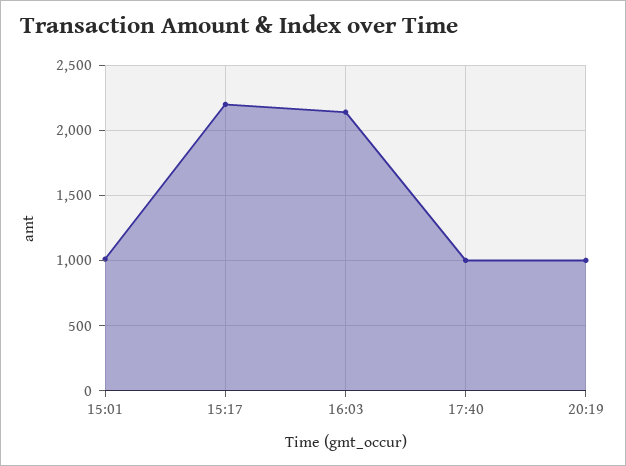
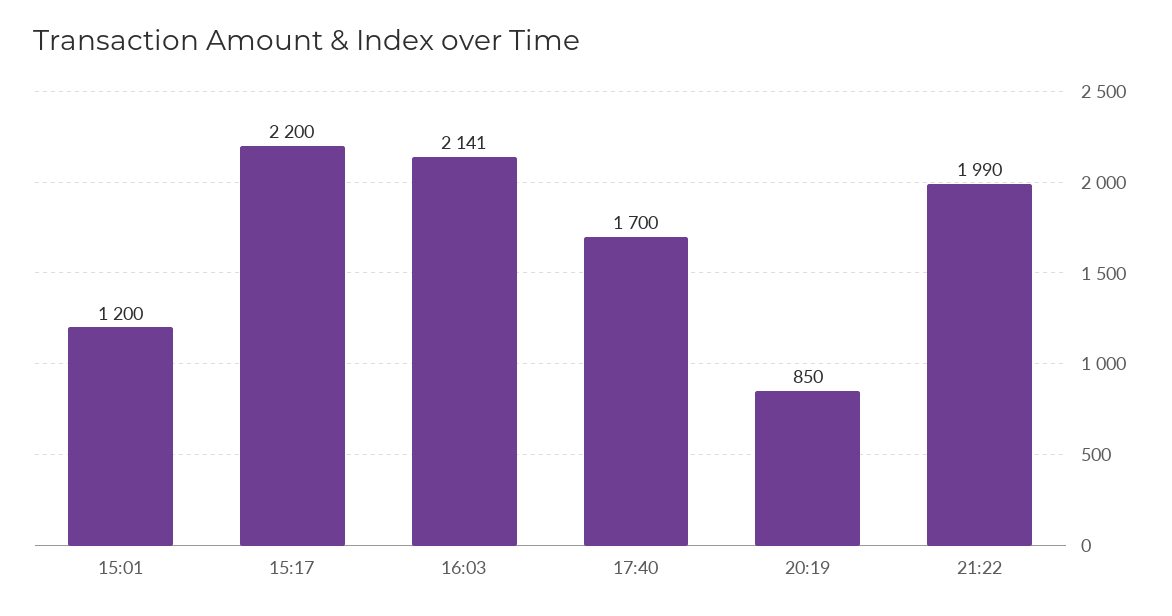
15:01: 1000 -> 1200
17:40: 1000 -> 1700
20:19: 1000 -> 850
21:22: none -> 1990

